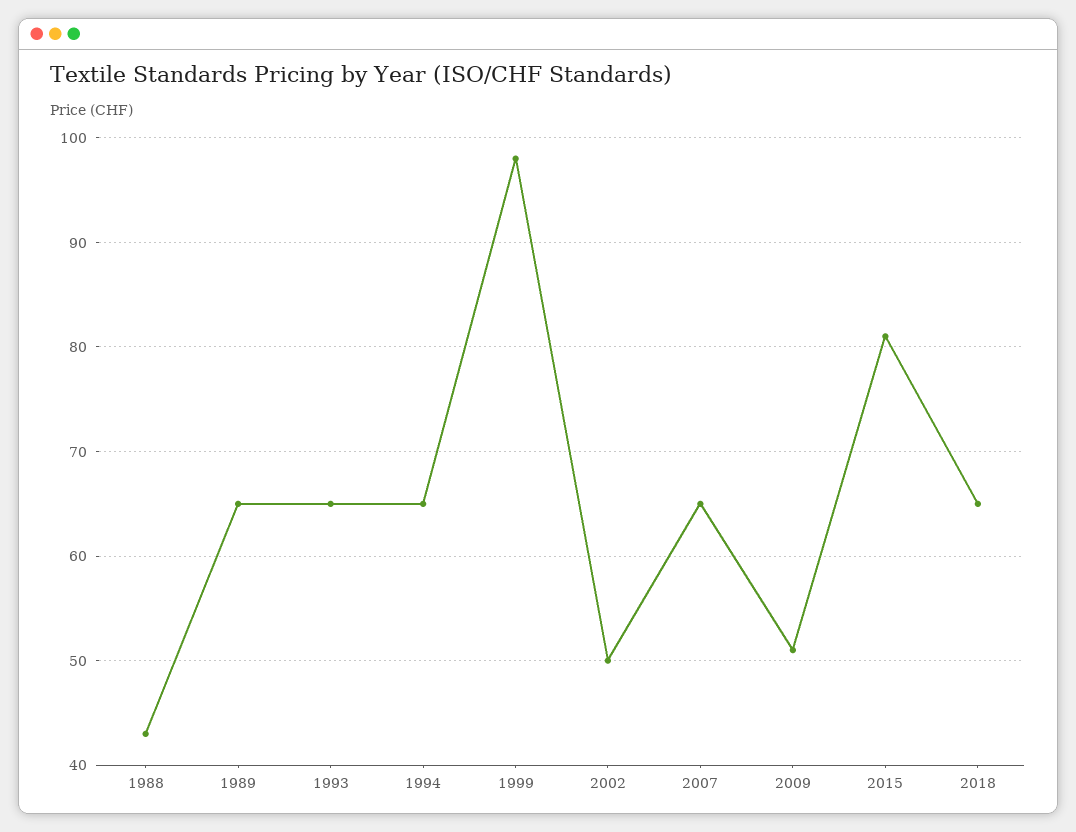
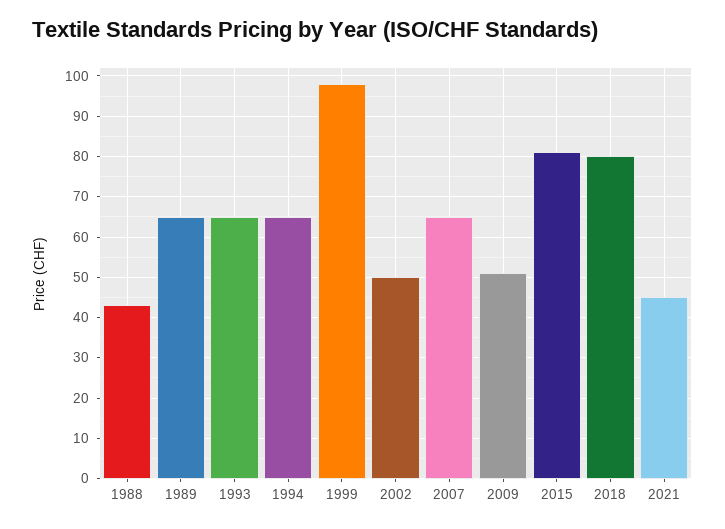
2018: 65 -> 80
2021: none -> 45

